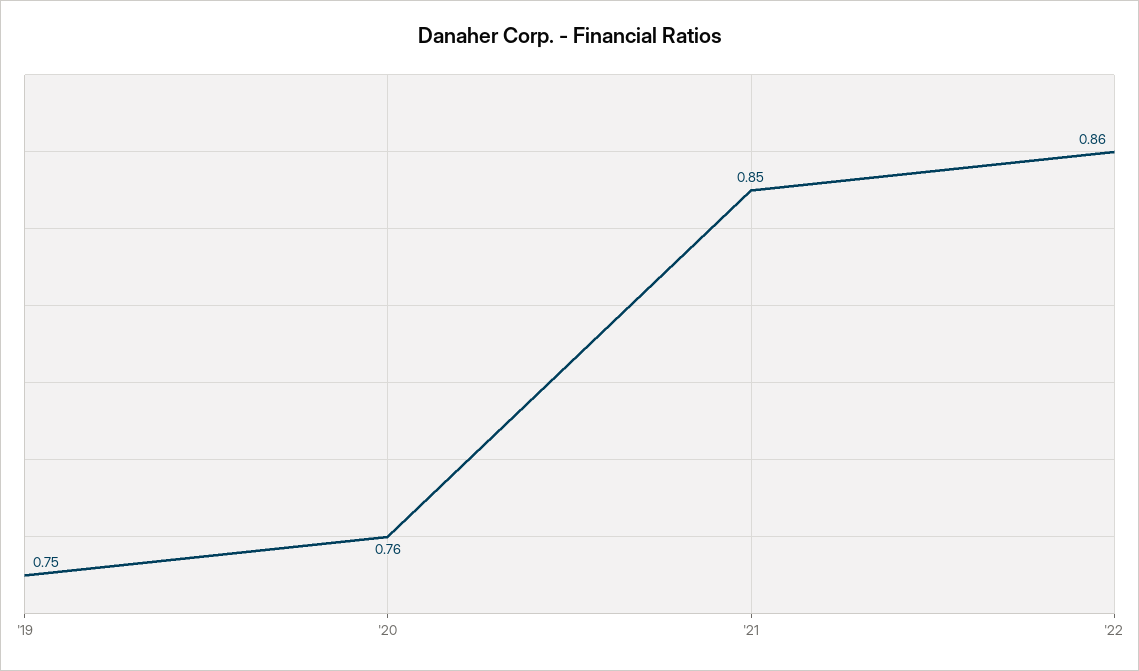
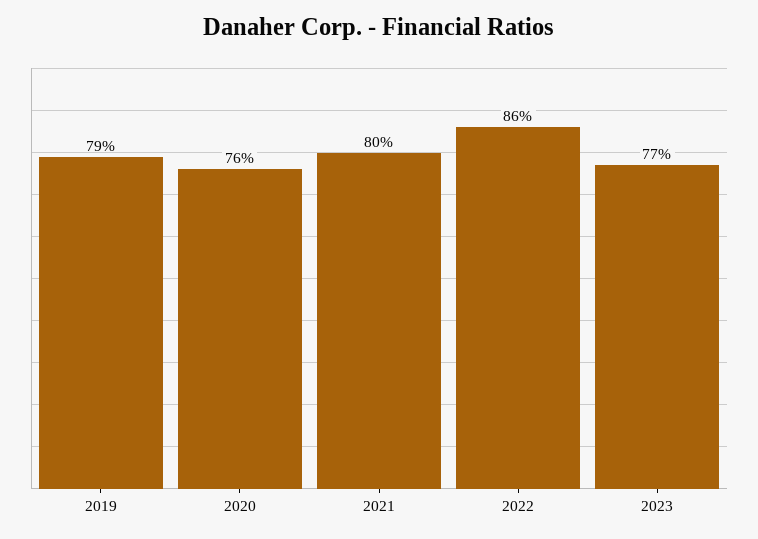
'19: 0.75 -> 0.79
'21: 0.85 -> 0.8
2023: none -> 0.77

